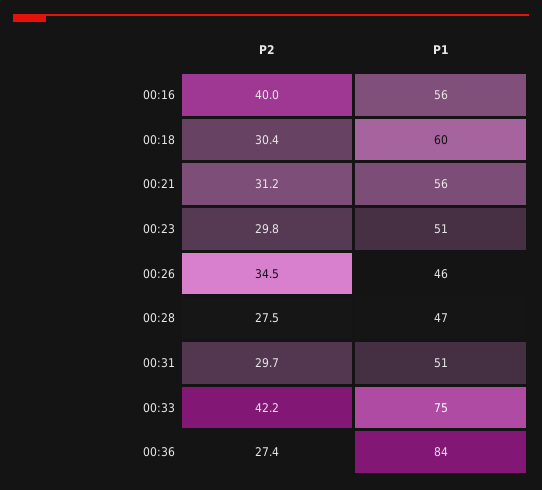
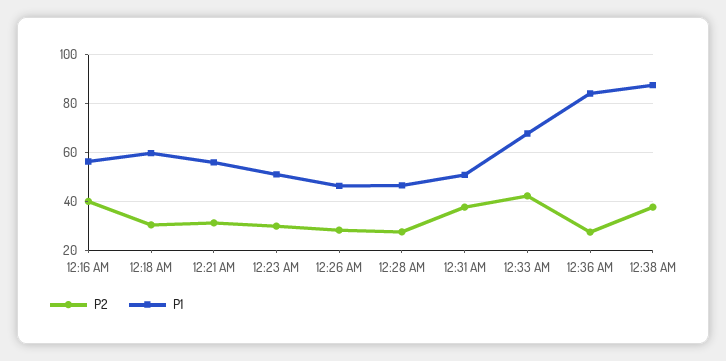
P2, 00:26: 34.5 -> 27.5
P2, 00:31: 29.7 -> 37.5
P1, 00:33: 75 -> 67.5
P2, 12:38 AM: none -> 37.5
P1, 12:38 AM: none -> 87.5

